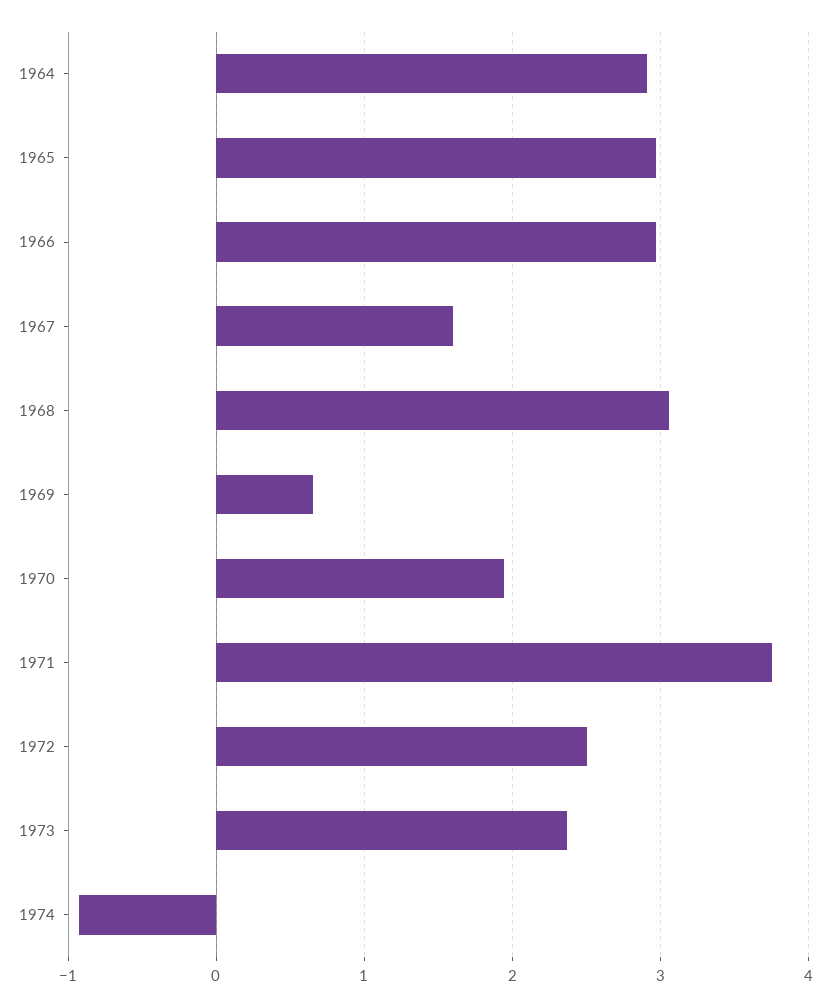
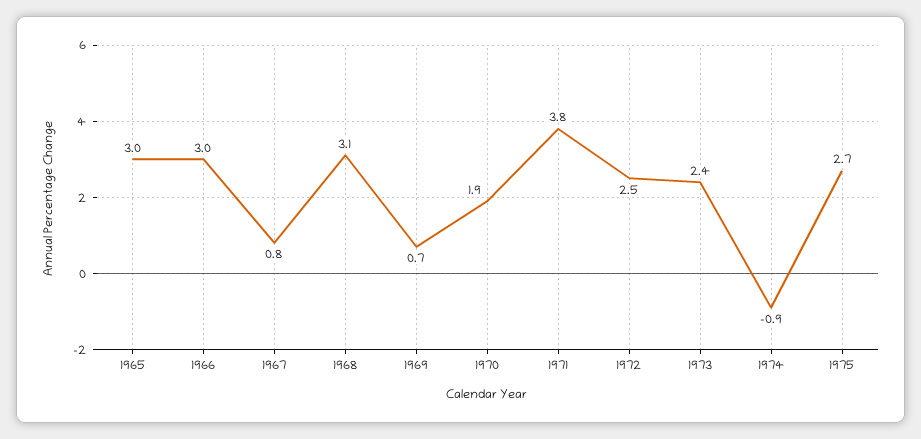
1964: 2.9 -> none
1967: 1.6 -> 0.8
1975: none -> 2.7

